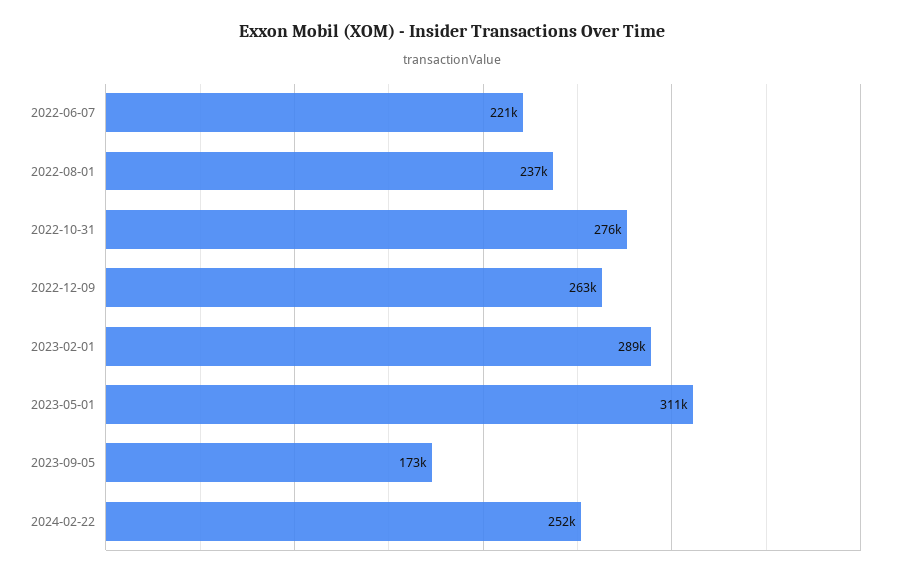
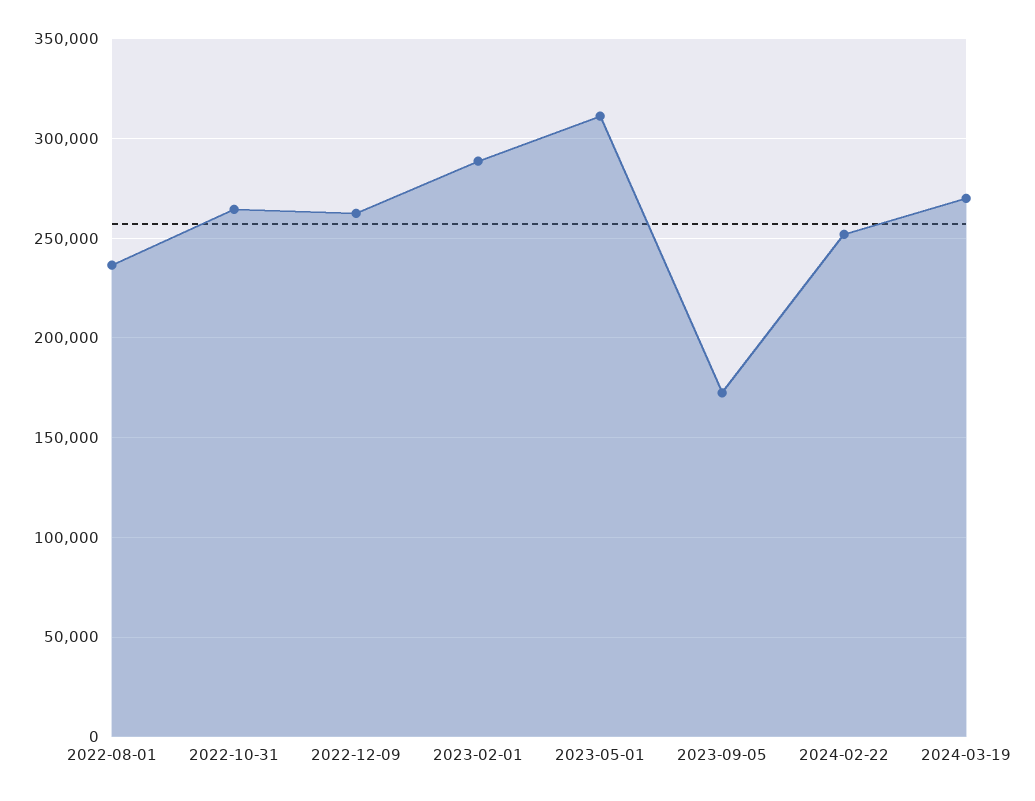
2022-06-07: 221000 -> none
2022-10-31: 276000 -> 265000
2024-03-19: none -> 270000

